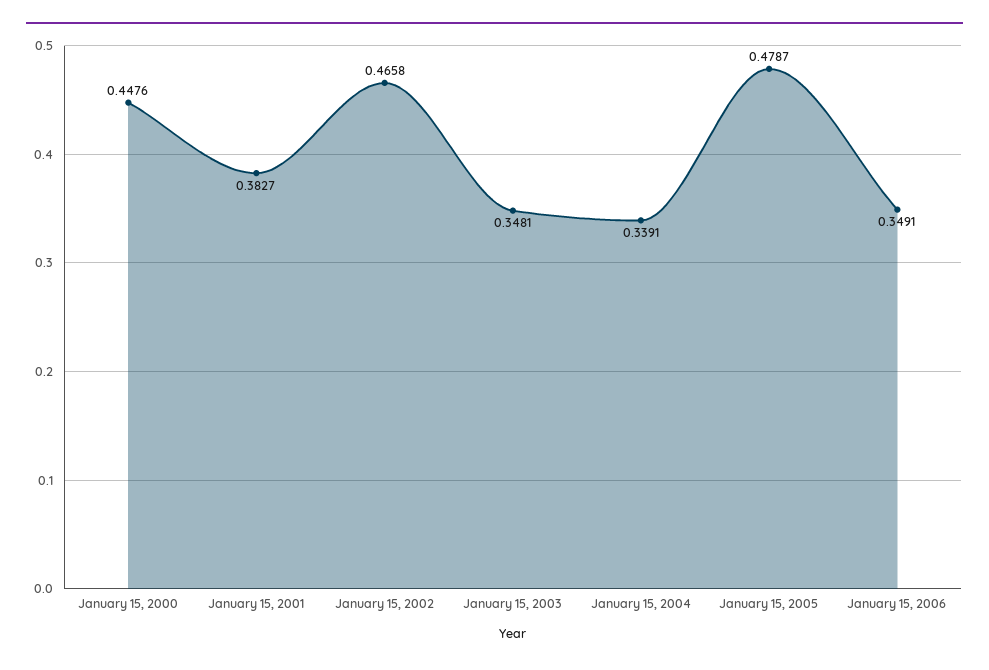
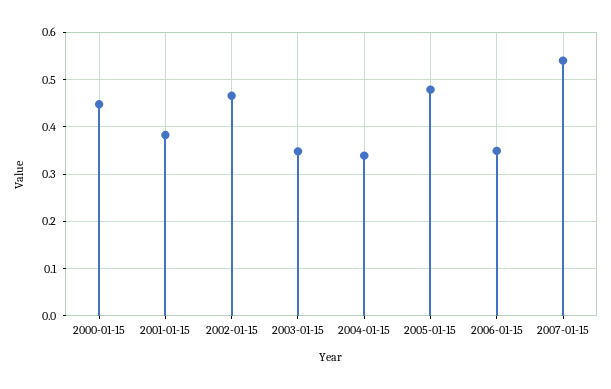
2007-01-15: none -> 0.54

